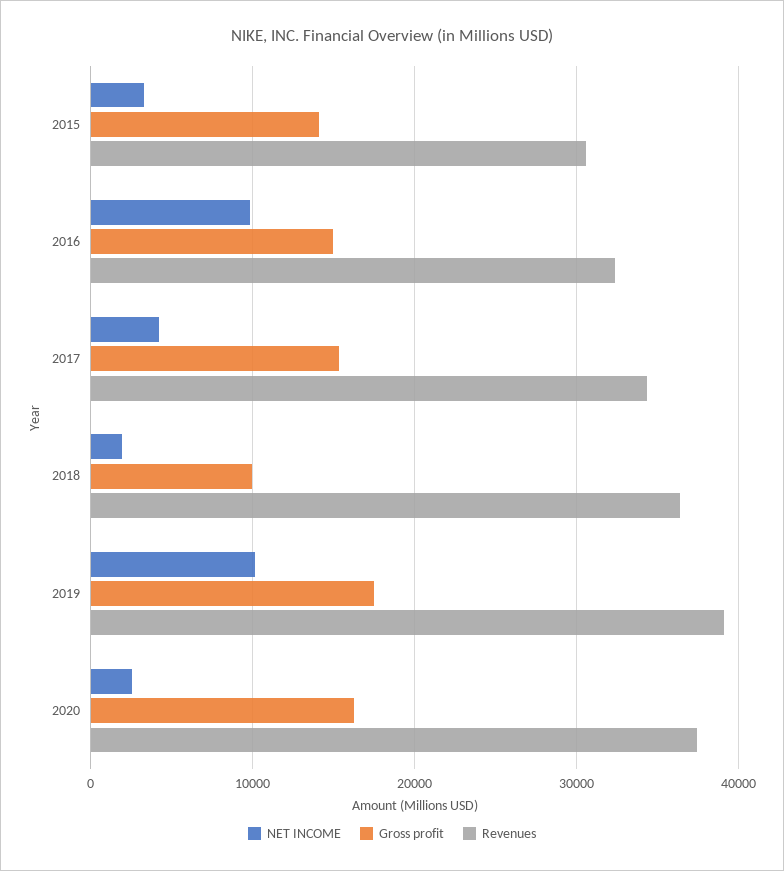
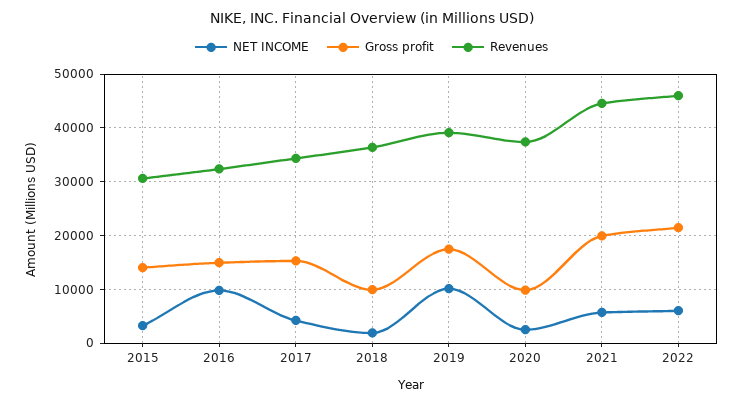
Gross profit, 2020: 16000 -> 10000
NET INCOME, 2021: none -> 6000
Gross profit, 2021: none -> 20000
Revenues, 2021: none -> 44000
NET INCOME, 2022: none -> 6000
Gross profit, 2022: none -> 22000
Revenues, 2022: none -> 46000

